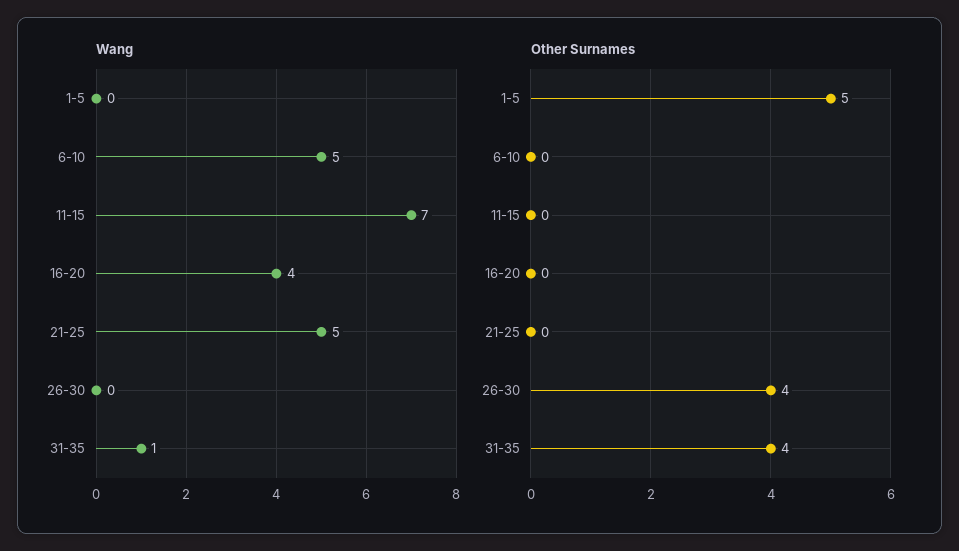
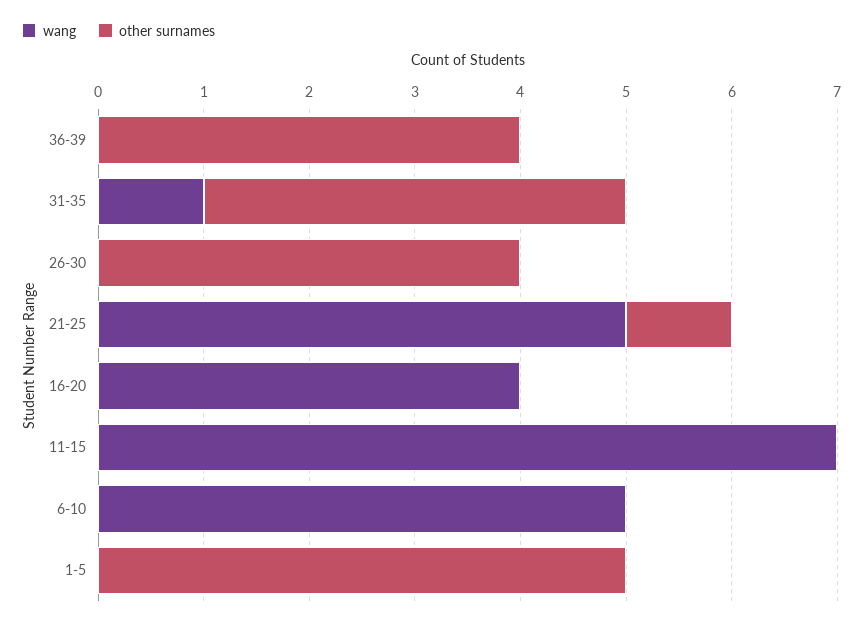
Other Surnames, 21-25: 0 -> 1
Wang, 36-39: none -> 0
Other Surnames, 36-39: none -> 4

